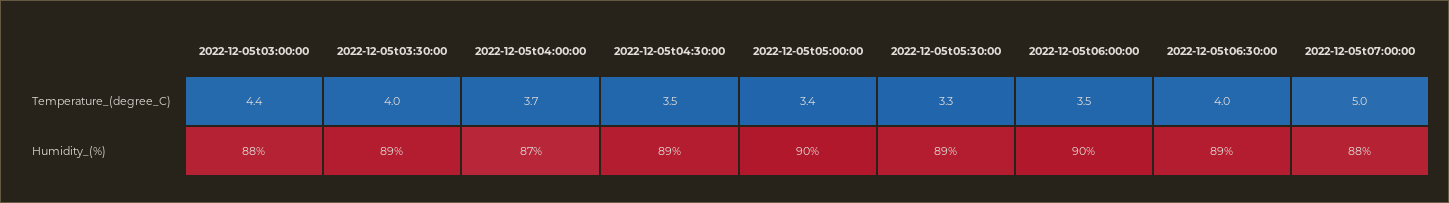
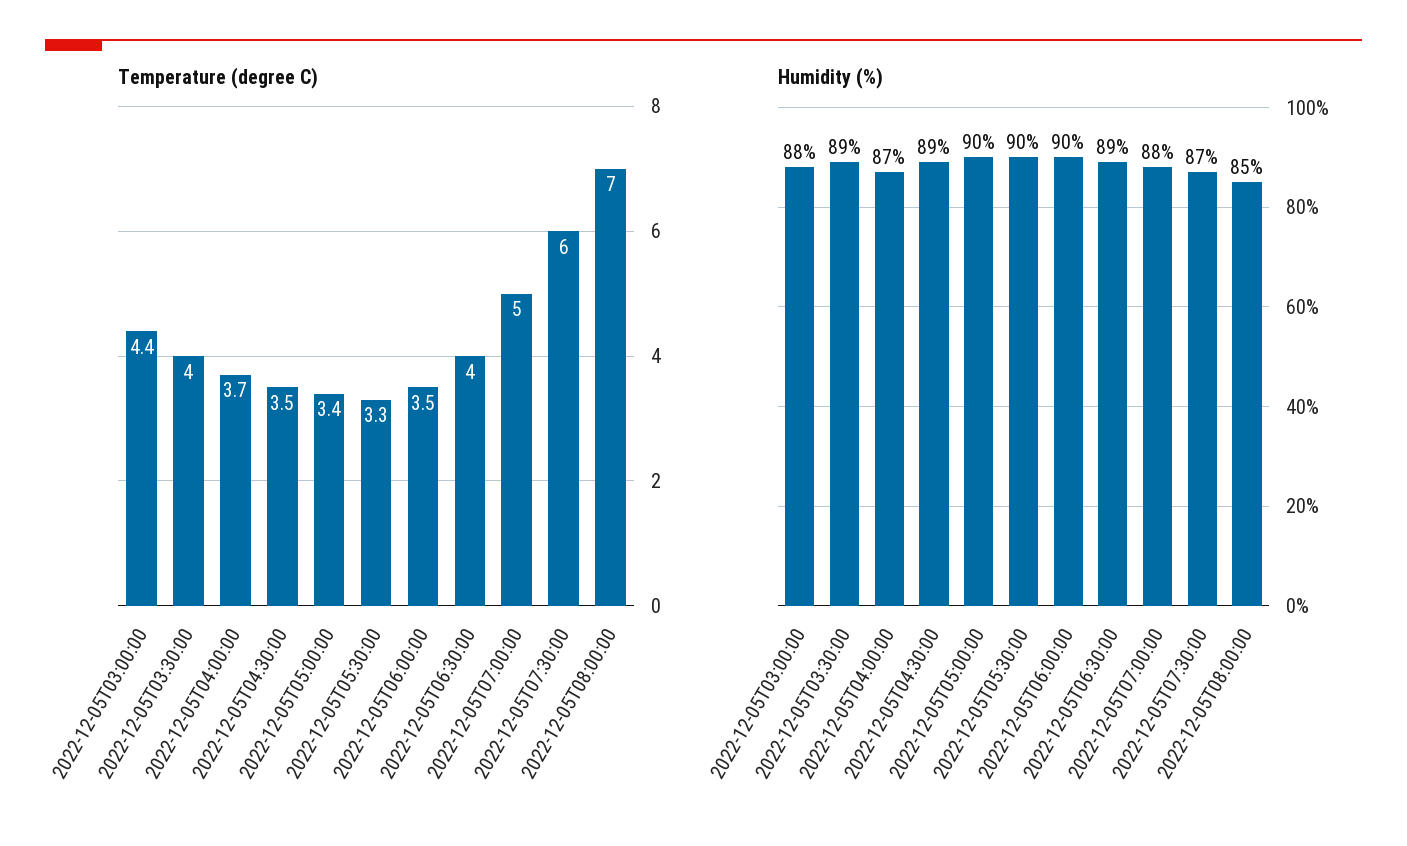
Humidity_(%), 2022-12-05t05:30:00: 89 -> 90
Temperature_(degree_C), 2022-12-05T07:30:00: none -> 6
Temperature_(degree_C), 2022-12-05T08:00:00: none -> 7
Humidity_(%), 2022-12-05T07:30:00: none -> 87
Humidity_(%), 2022-12-05T08:00:00: none -> 85

